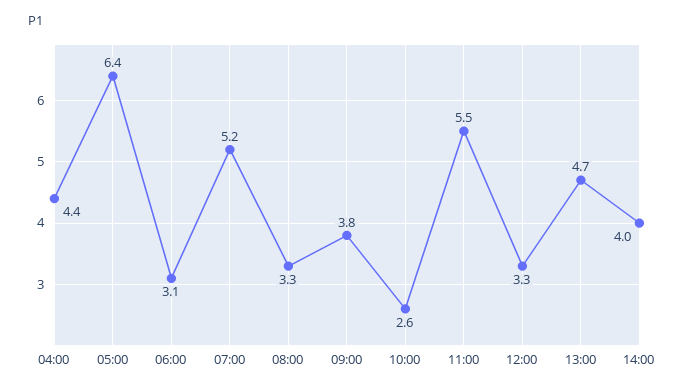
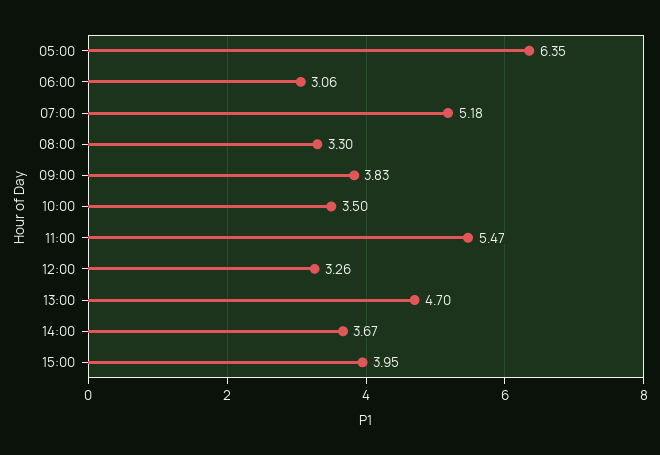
04:00: 4.4 -> none
10:00: 2.6 -> 3.5
14:00: 4 -> 3.67
15:00: none -> 3.95

